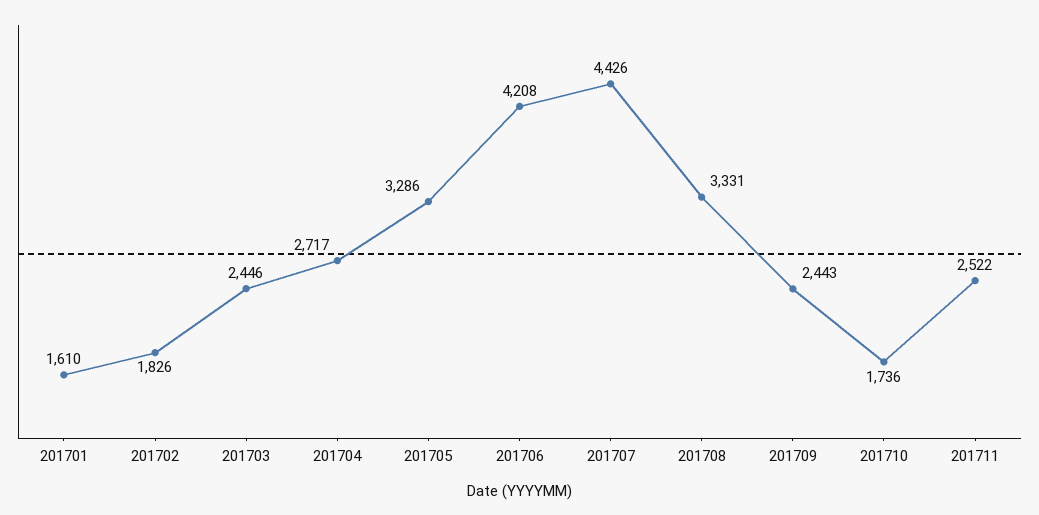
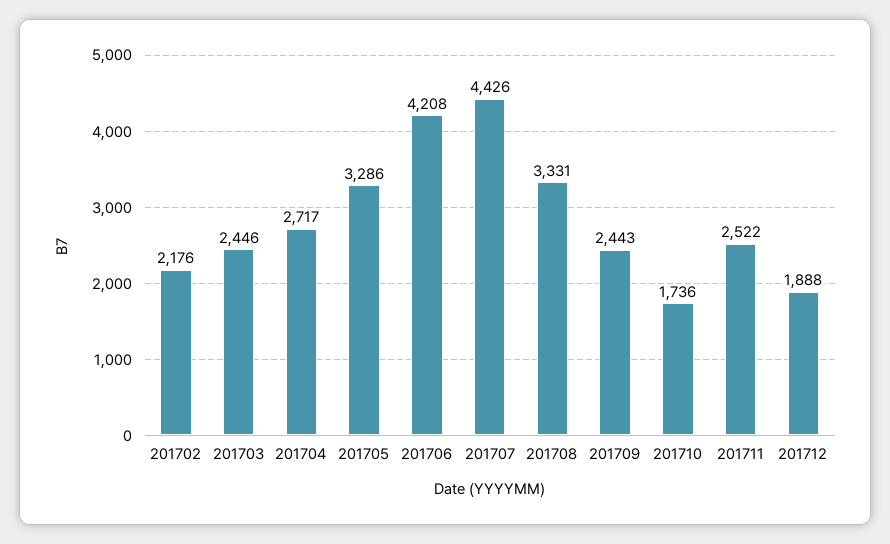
201701: 1610 -> none
201702: 1826 -> 2176
201712: none -> 1888

